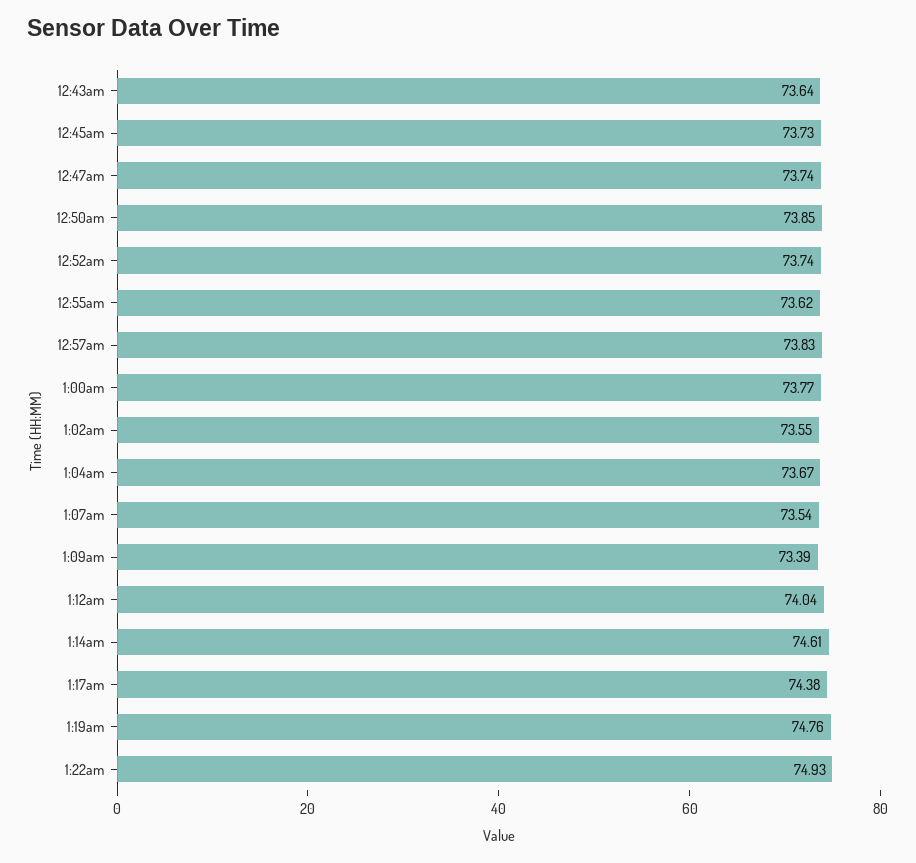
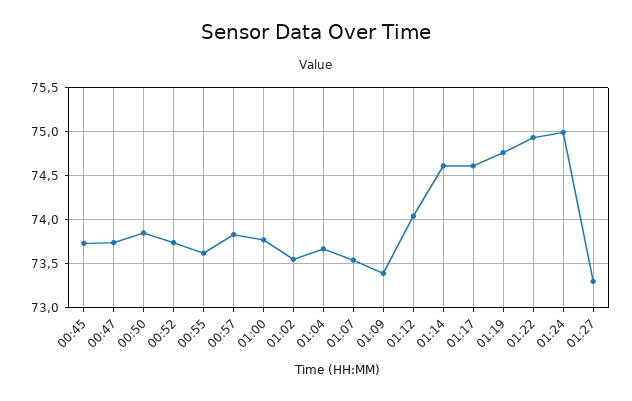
12:43am: 73.64 -> none
1:17am: 74.38 -> 74.6
01:24: none -> 75
01:27: none -> 73.3

